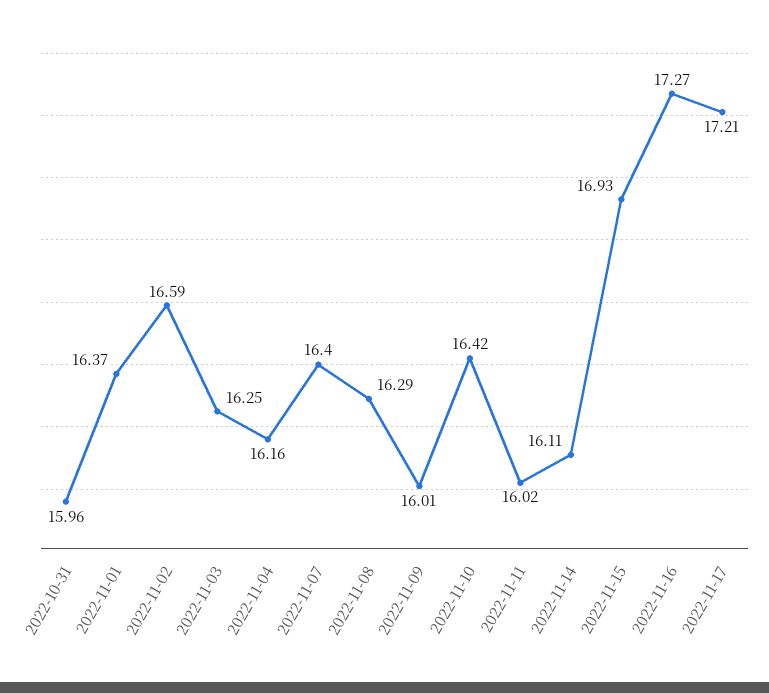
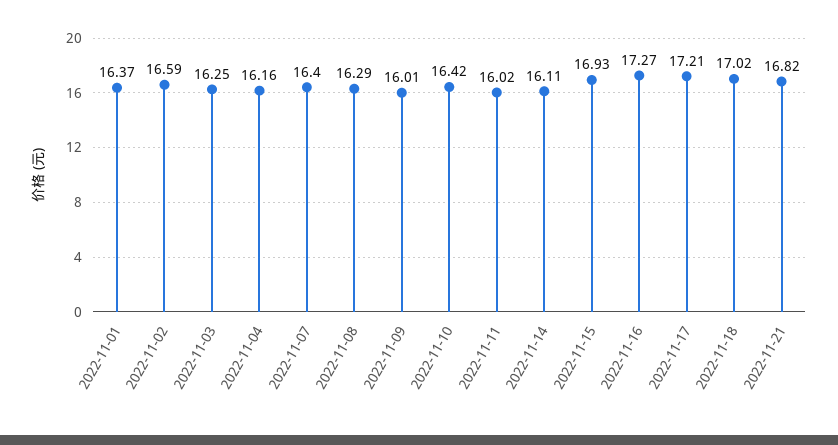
2022-10-31: 15.96 -> none
2022-11-18: none -> 17.02
2022-11-21: none -> 16.82

